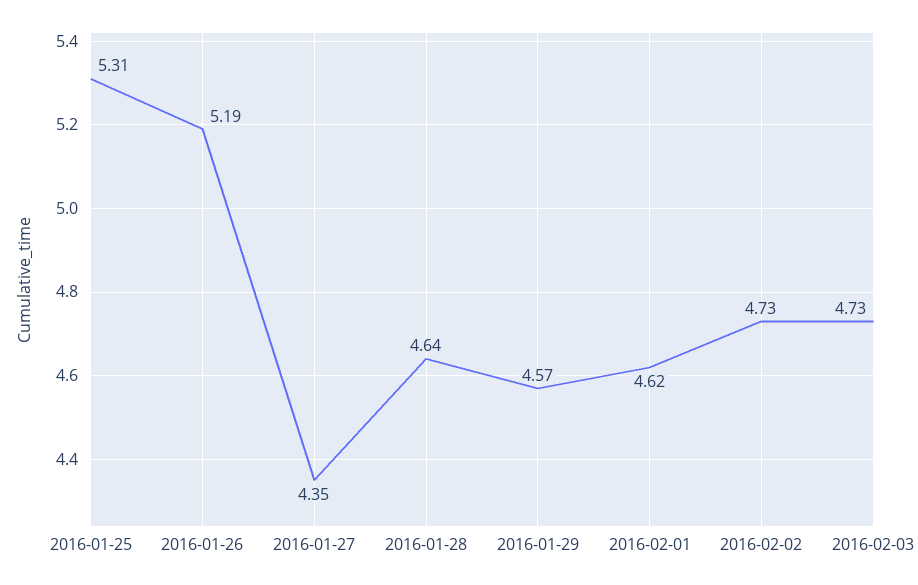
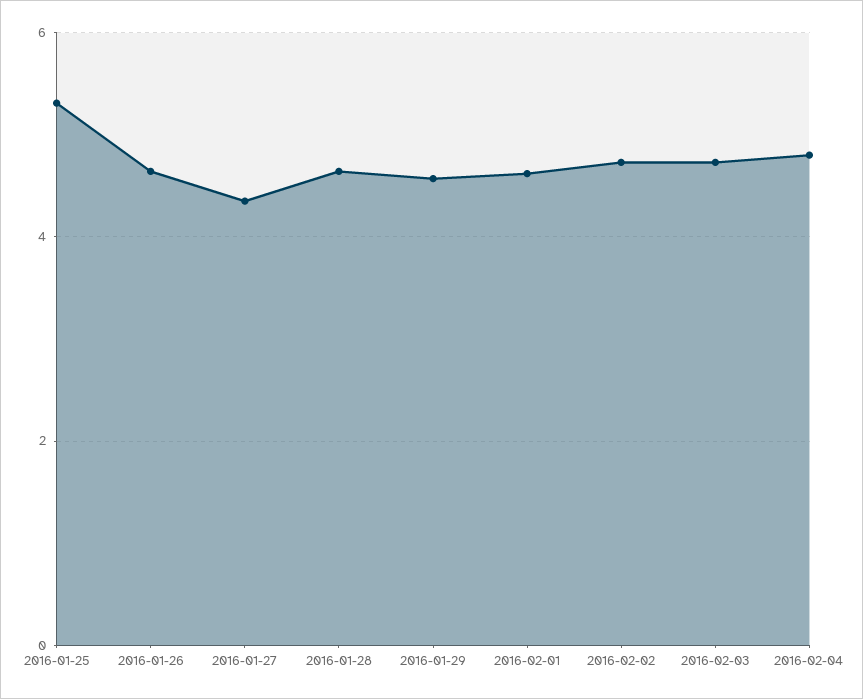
2016-01-26: 5.19 -> 4.6
2016-02-04: none -> 4.8

